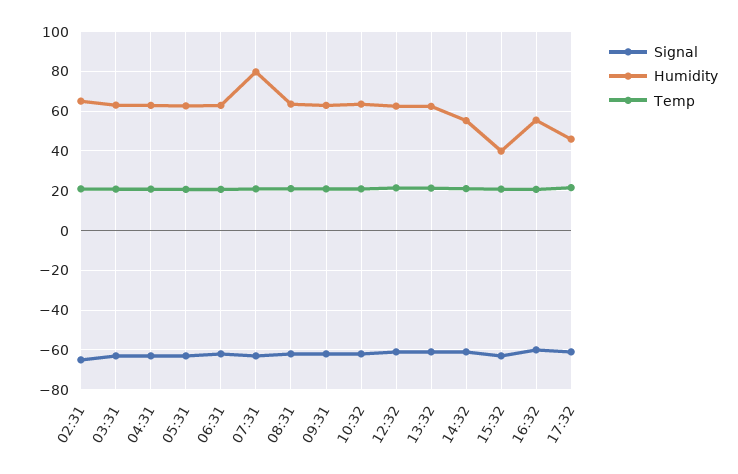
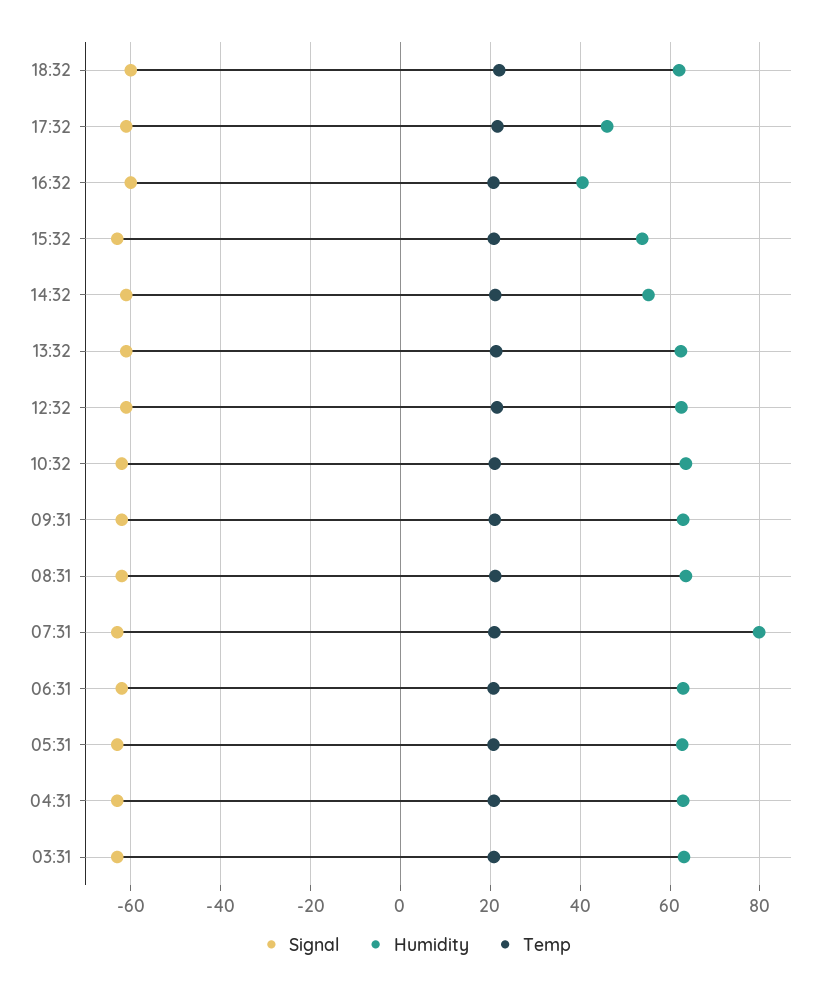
Signal, 02:31: -65 -> none
Humidity, 02:31: 65 -> none
Temp, 02:31: 20 -> none
Humidity, 15:32: 40 -> 54
Humidity, 16:32: 55 -> 40
Signal, 18:32: none -> -60
Humidity, 18:32: none -> 62
Temp, 18:32: none -> 22

